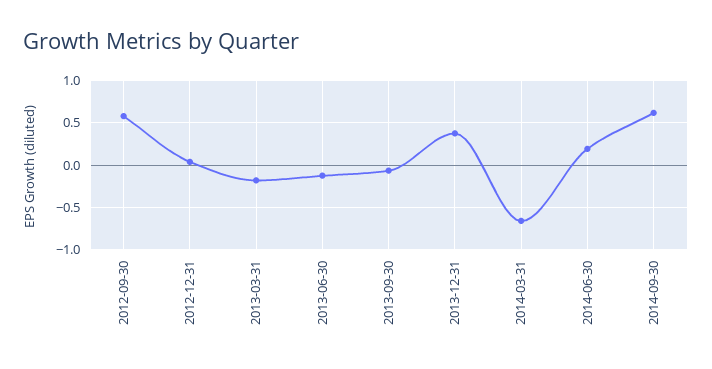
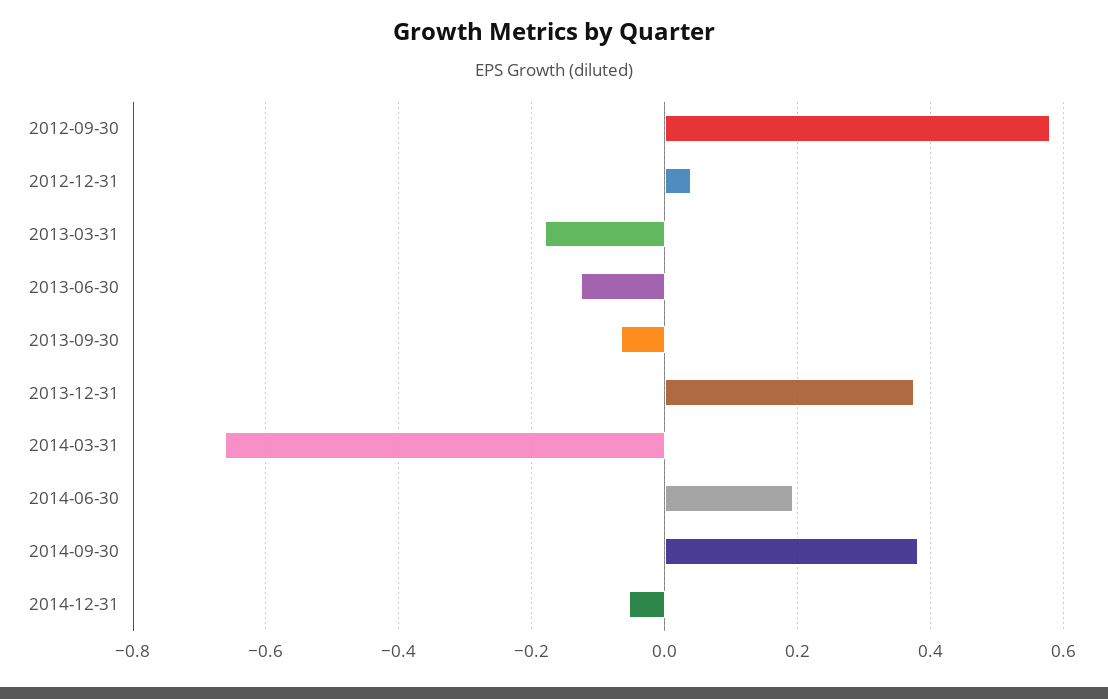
2014-09-30: 0.6 -> 0.38
2014-12-31: none -> -0.06

